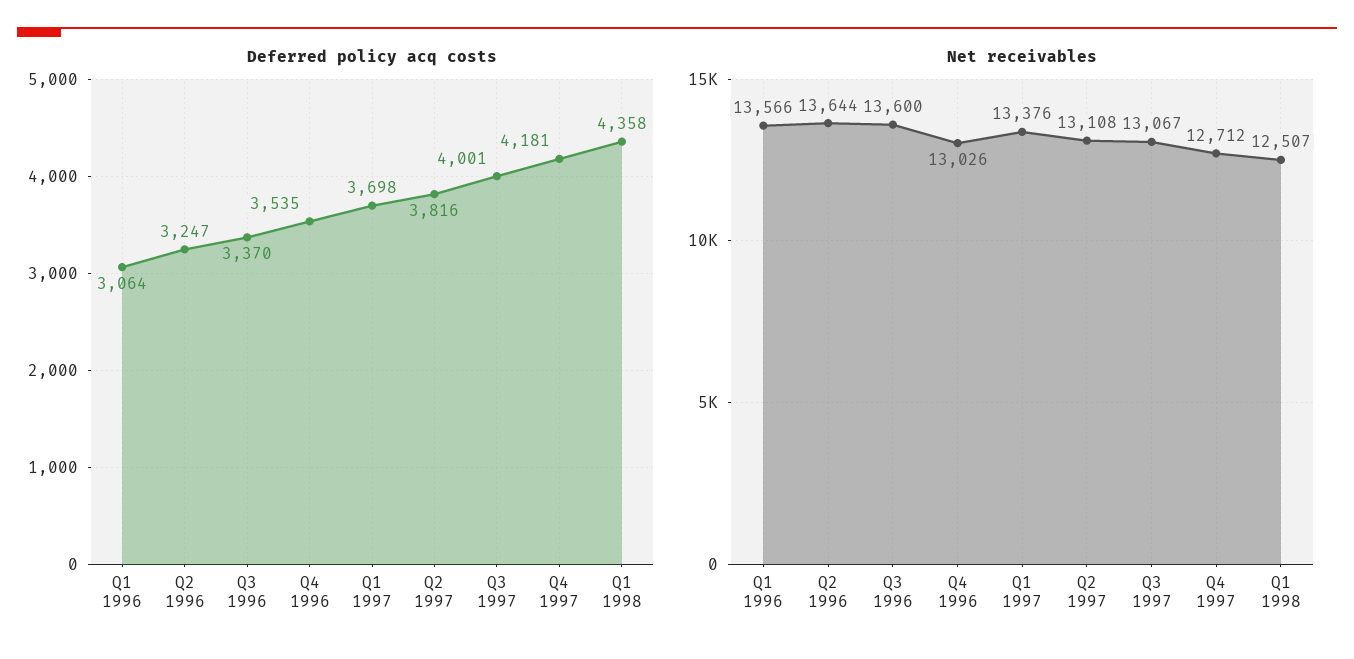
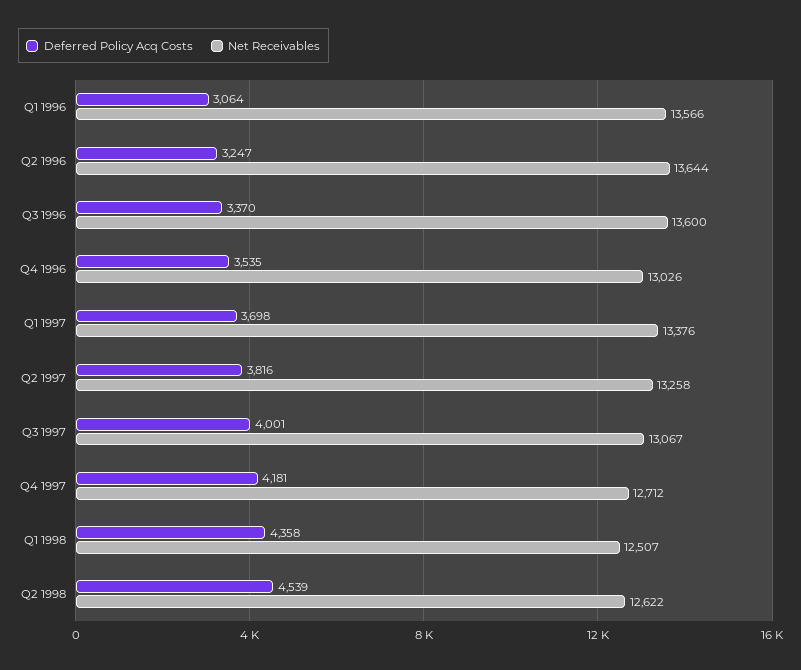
Net receivables, Q2 1997: 13108 -> 13258
Deferred policy acq costs, Q2 1998: none -> 4539
Net receivables, Q2 1998: none -> 12622

